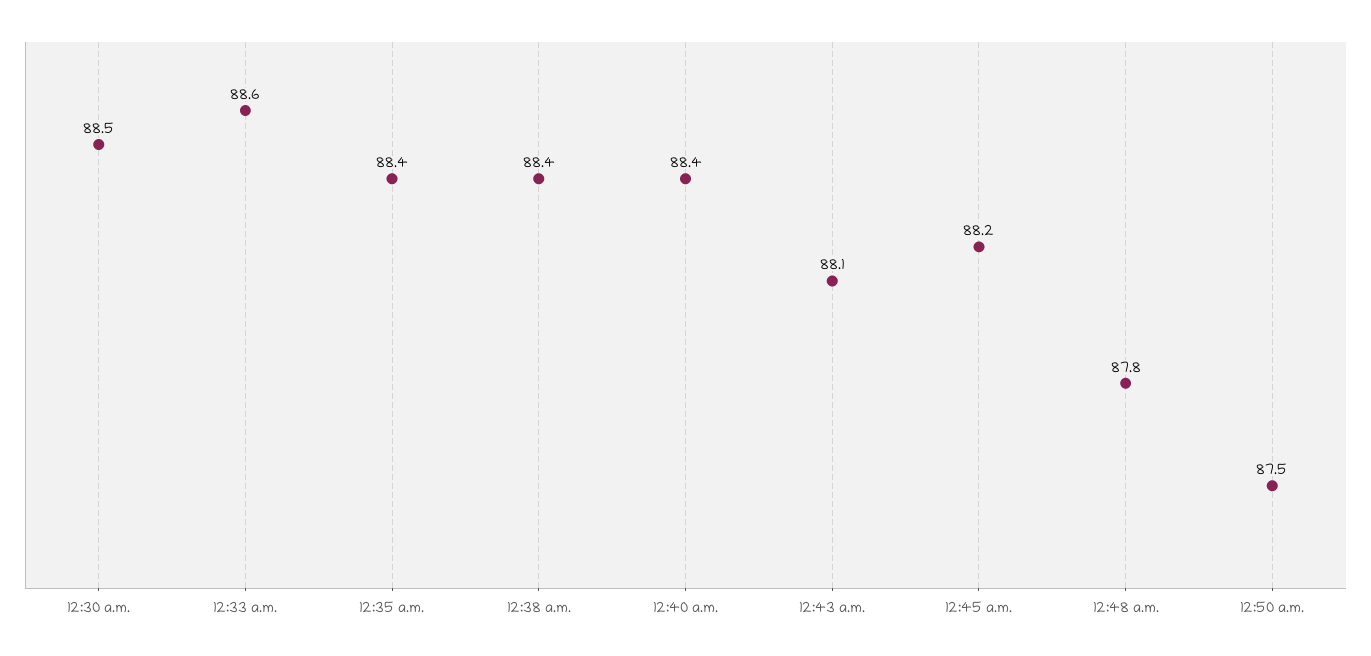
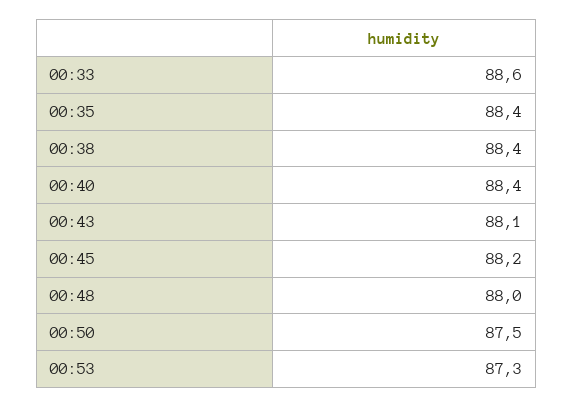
12:30 a.m.: 88.5 -> none
12:48 a.m.: 87.8 -> 88
00:53: none -> 87.3

